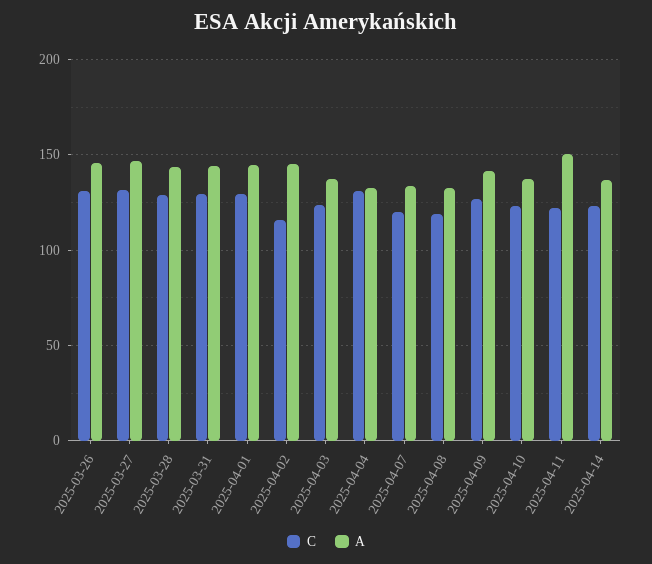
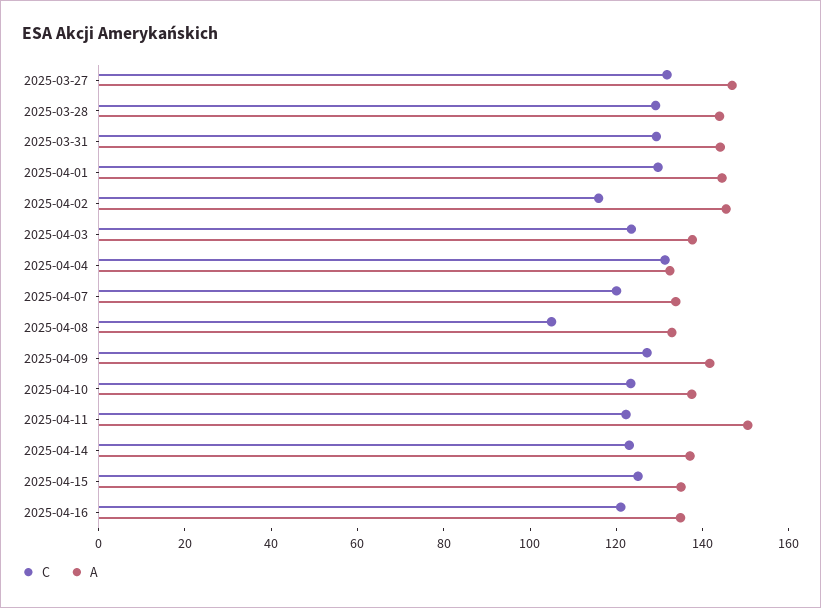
C, 2025-03-26: 130 -> none
A, 2025-03-26: 145 -> none
C, 2025-04-08: 120 -> 105
C, 2025-04-15: none -> 125
A, 2025-04-15: none -> 135
C, 2025-04-16: none -> 120
A, 2025-04-16: none -> 135

